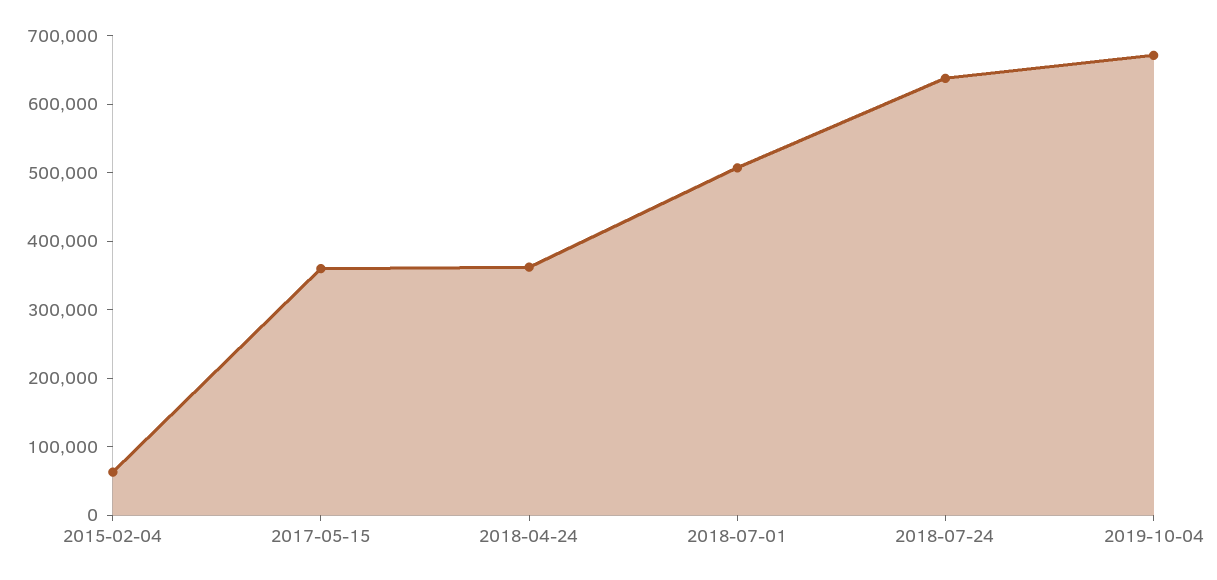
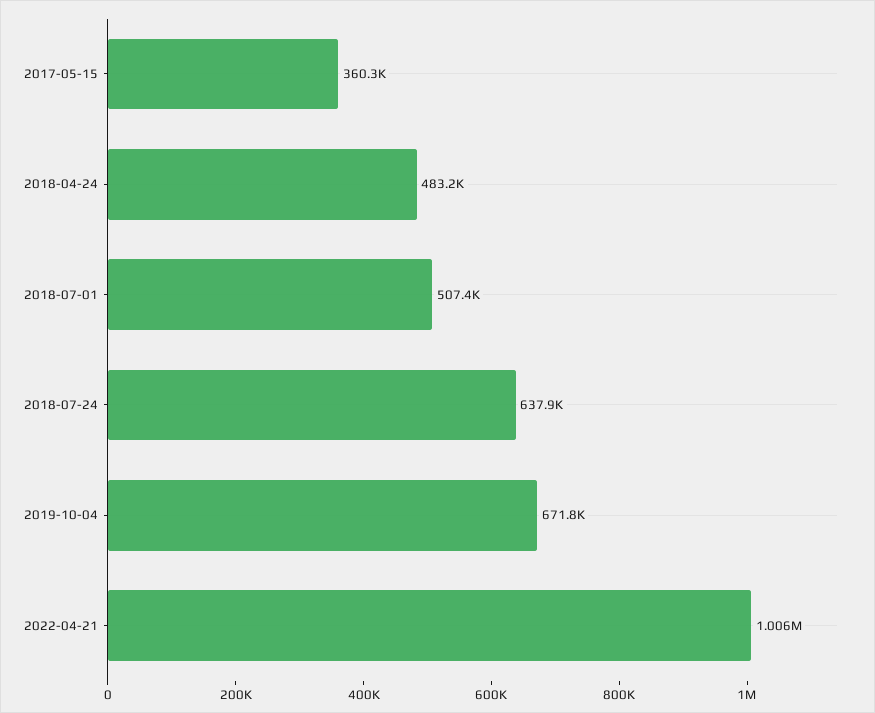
2015-02-04: 60000 -> none
2018-04-24: 360000 -> 483200
2022-04-21: none -> 1006000

